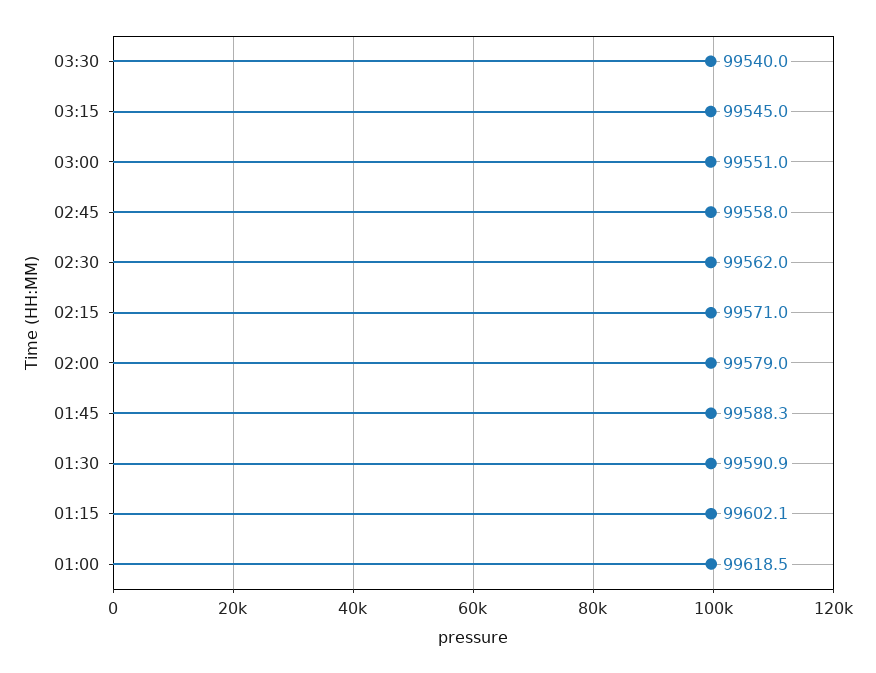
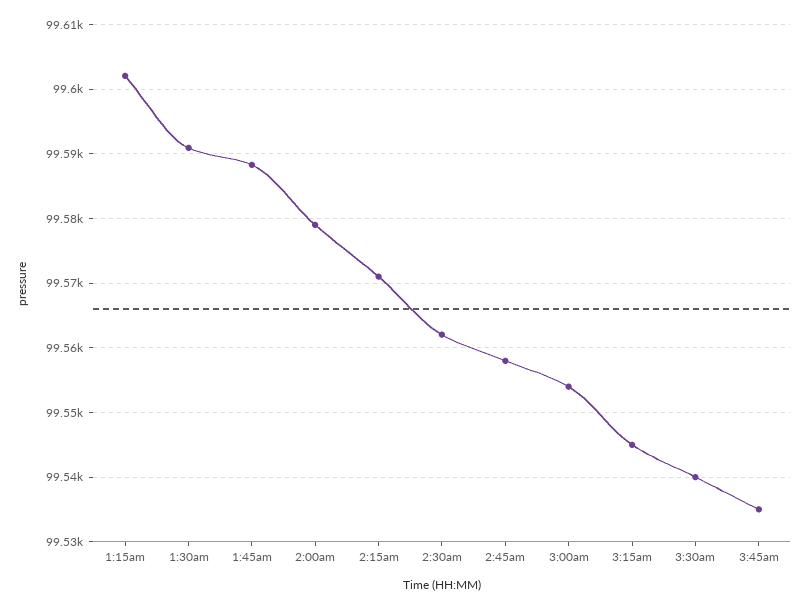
03:00: 99551 -> 99554
01:00: 99618.5 -> none
3:45am: none -> 99535

